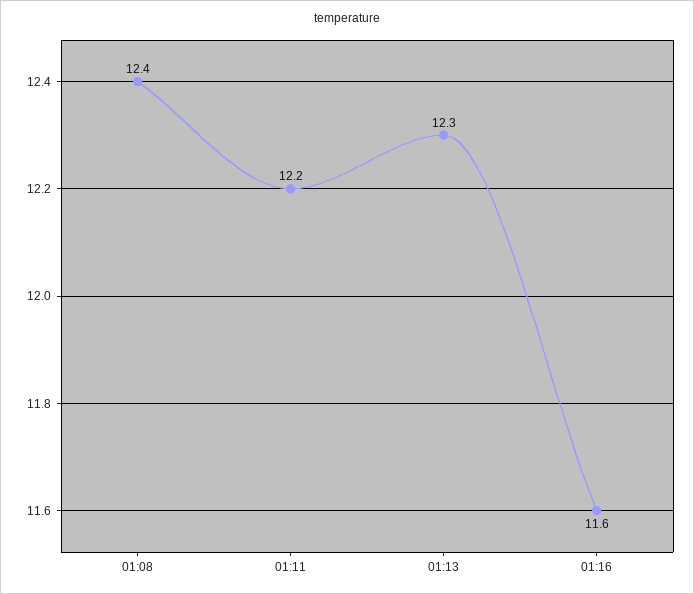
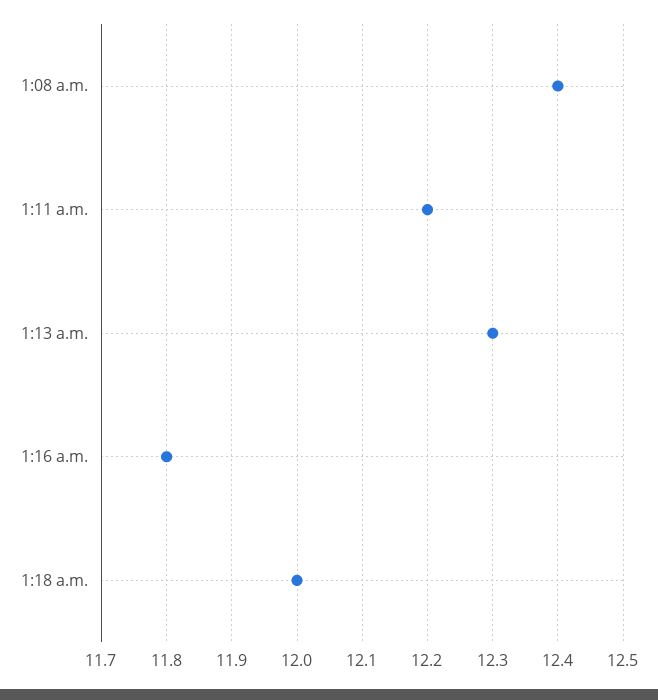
01:16: 11.6 -> 11.8
1:18 a.m.: none -> 12

